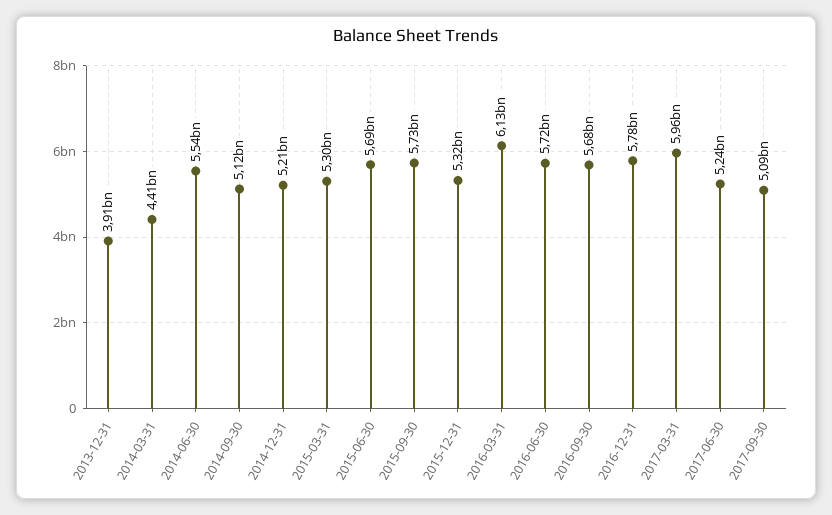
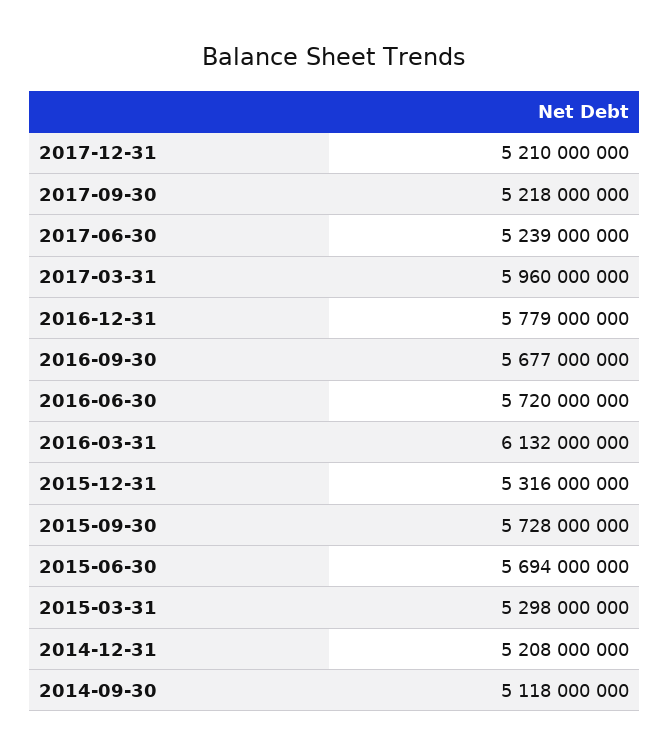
2013-12-31: 3910000000 -> none
2014-03-31: 4410000000 -> none
2014-06-30: 5540000000 -> none
2017-09-30: 5090000000 -> 5218000000
2017-12-31: none -> 5210000000

